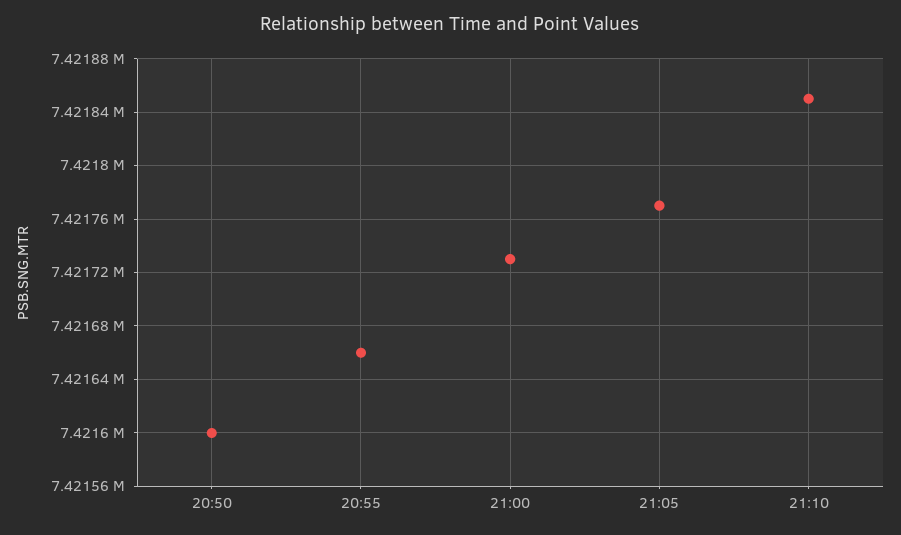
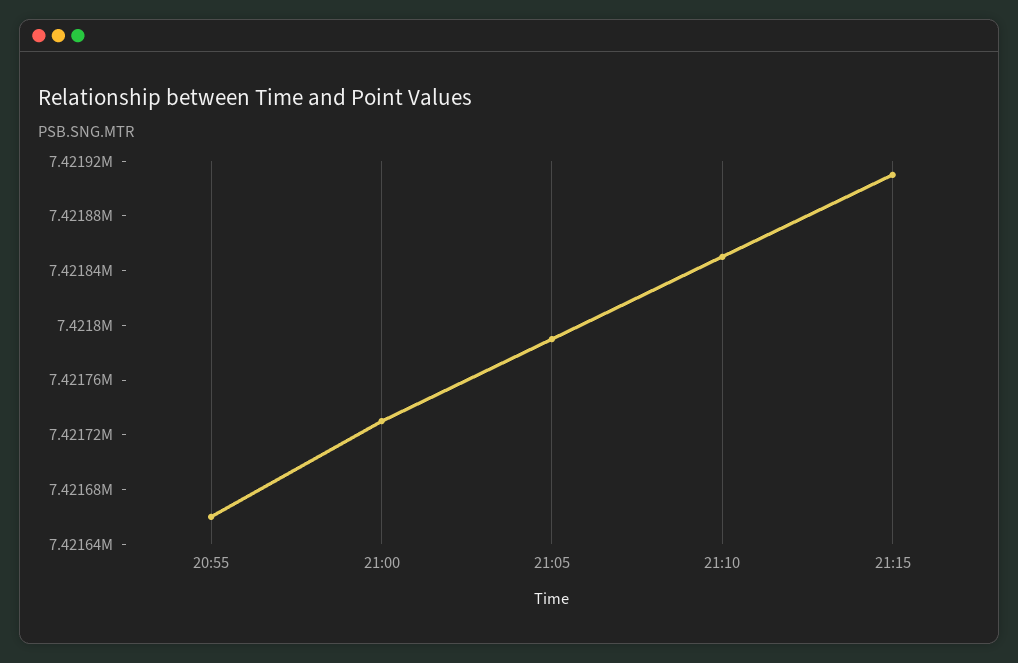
20:50: 7421600 -> none
21:05: 7421770 -> 7421790
21:15: none -> 7421910

